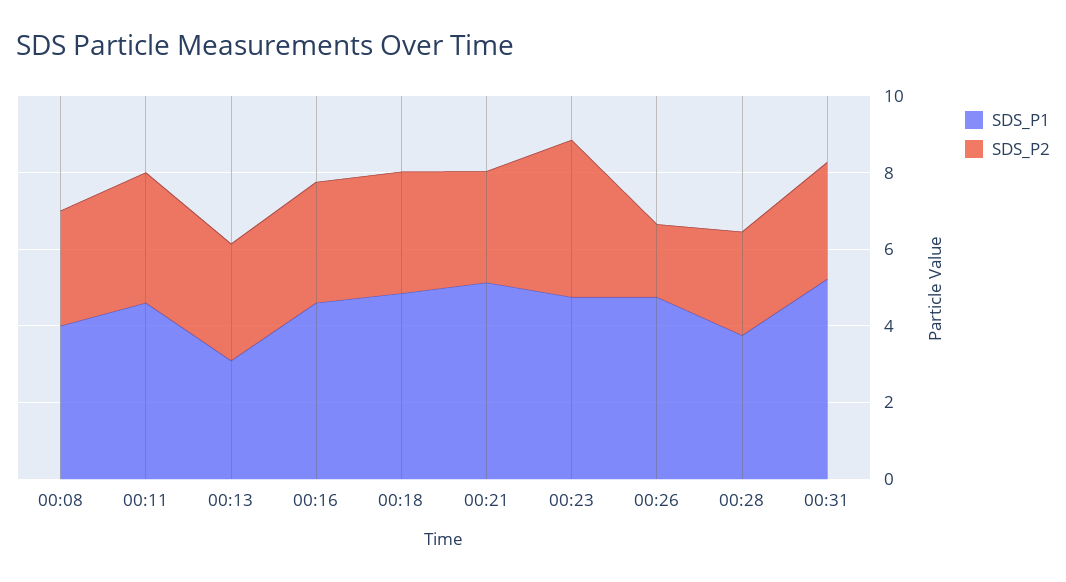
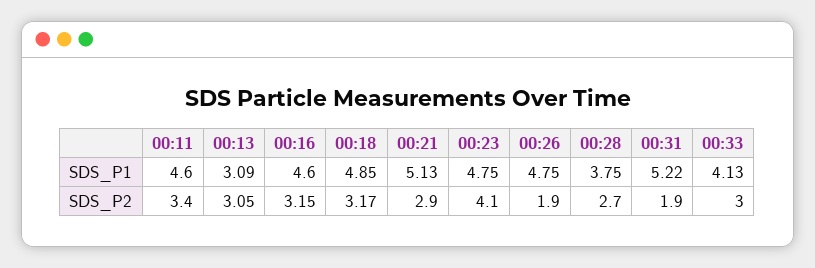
SDS_P1, 00:08: 4 -> none
SDS_P2, 00:08: 3 -> none
SDS_P2, 00:31: 3 -> 1.9
SDS_P1, 00:33: none -> 4.13
SDS_P2, 00:33: none -> 3

